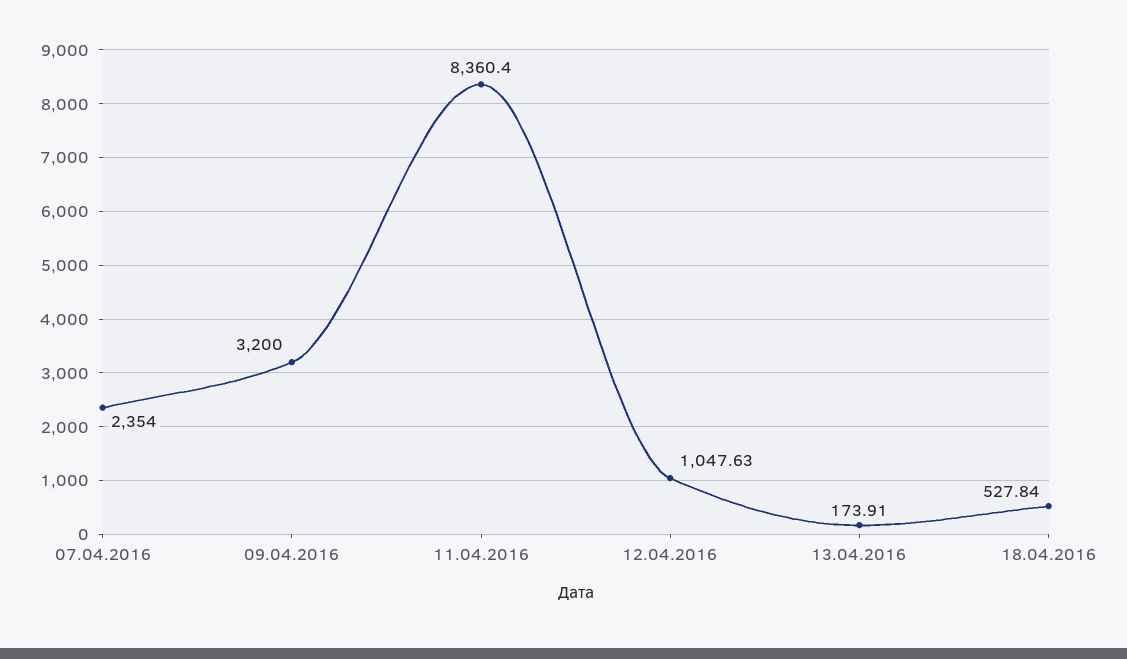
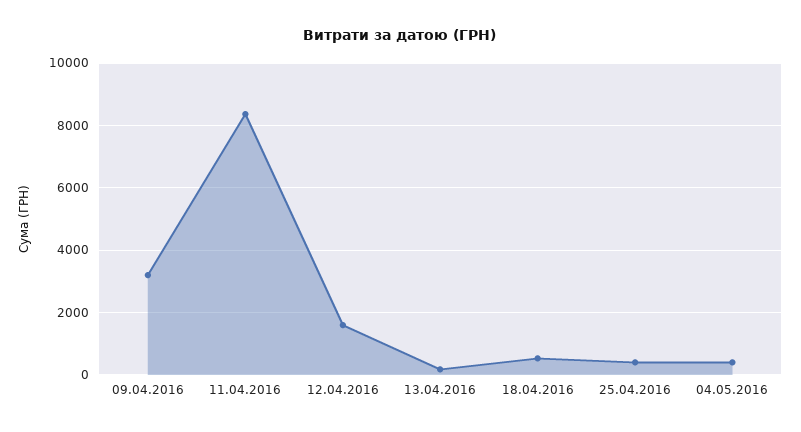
07.04.2016: 2354 -> none
12.04.2016: 1047.63 -> 1600
25.04.2016: none -> 400
04.05.2016: none -> 400

